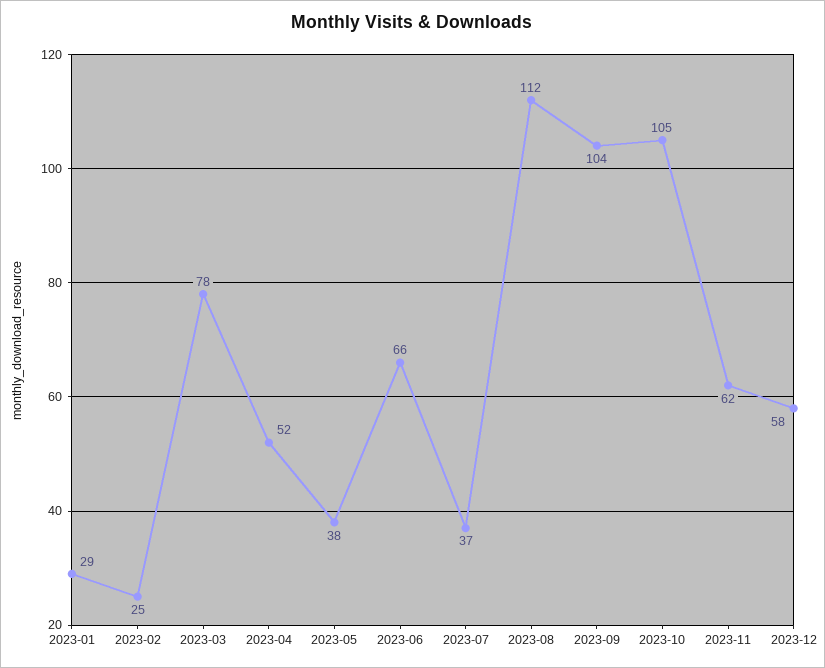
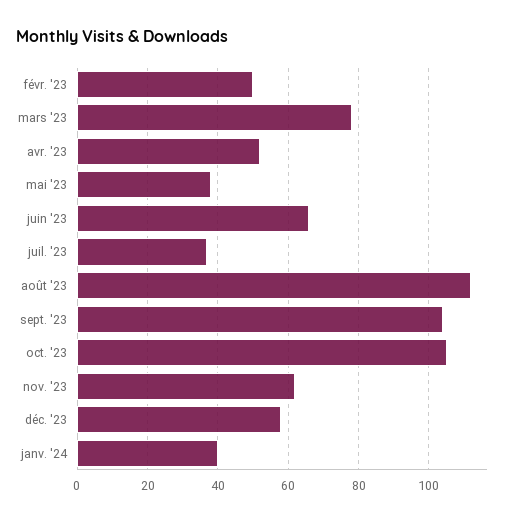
2023-01: 29 -> none
2023-02: 25 -> 50
janv. '24: none -> 40

